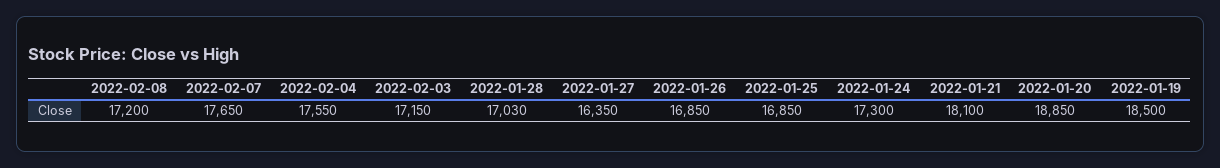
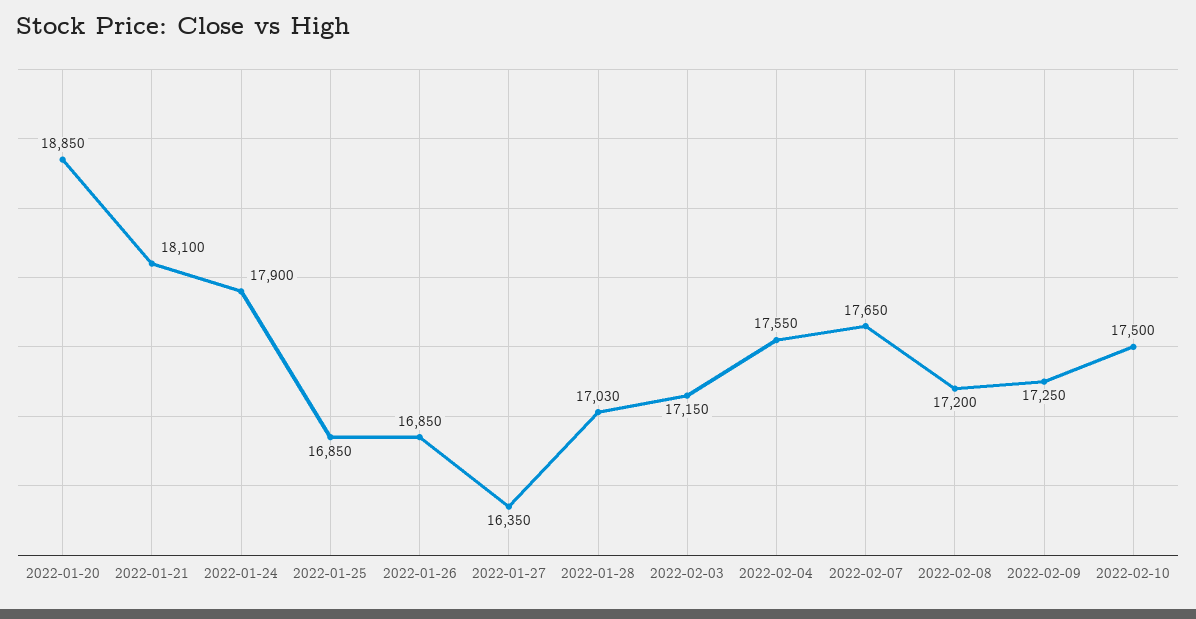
2022-01-24: 17300 -> 17900
2022-01-19: 18500 -> none
2022-02-09: none -> 17250
2022-02-10: none -> 17500

